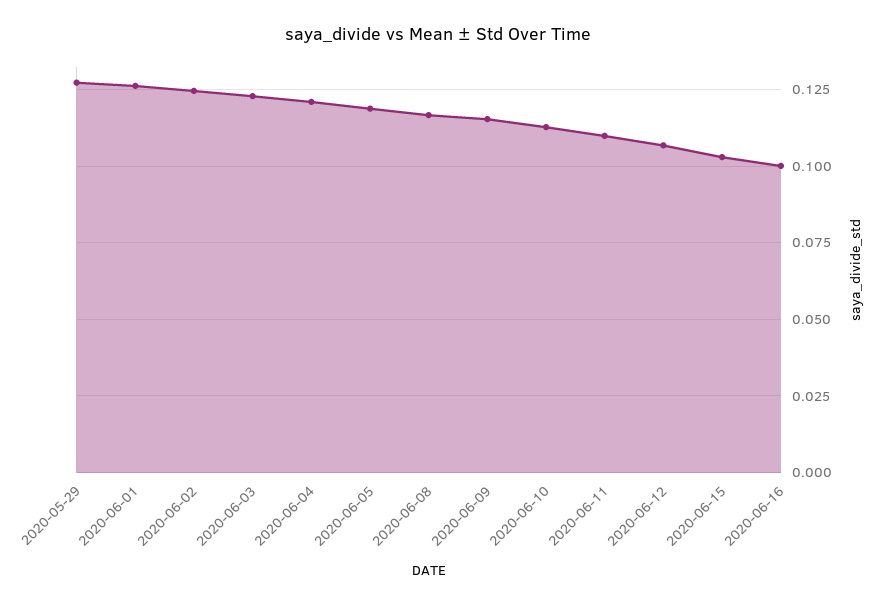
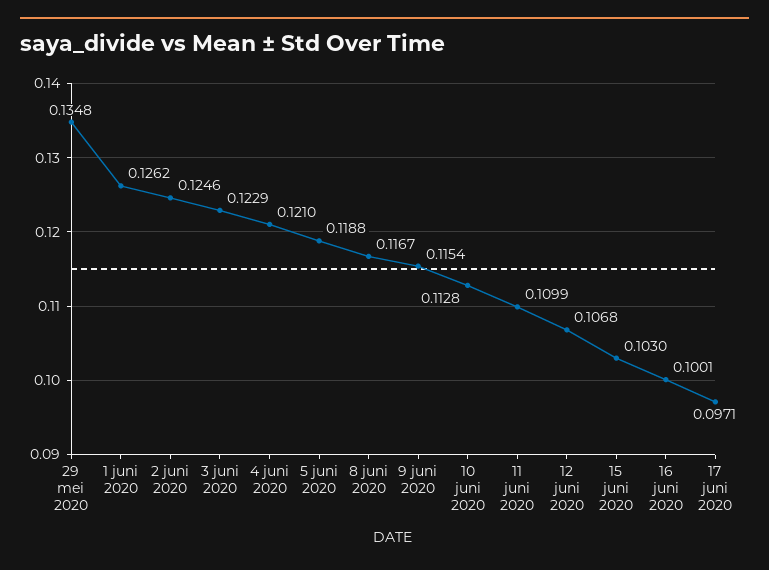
2020-05-29: 0.1275 -> 0.1348
17 juni 2020: none -> 0.0971

